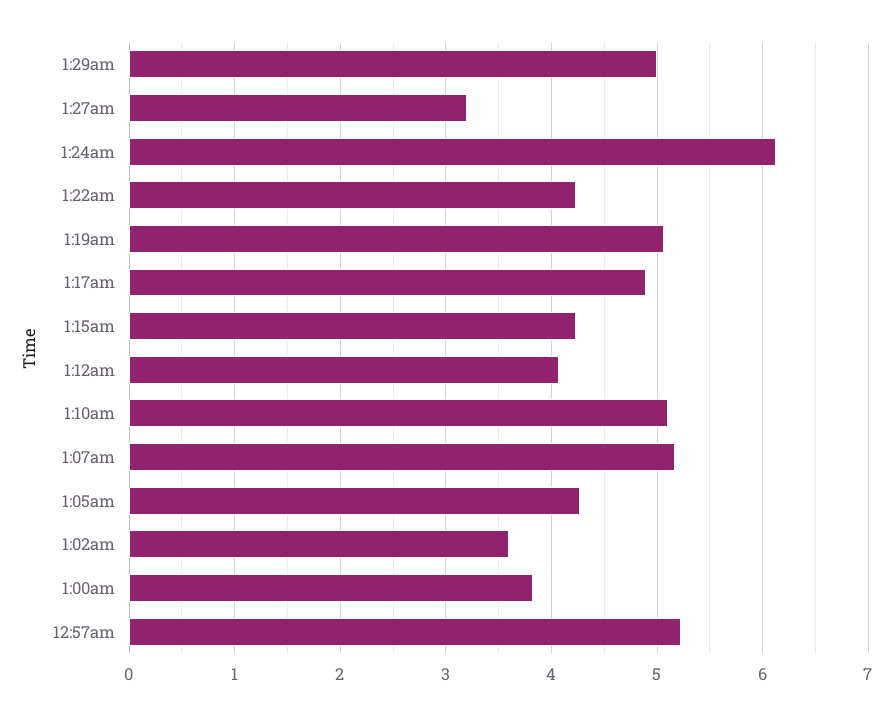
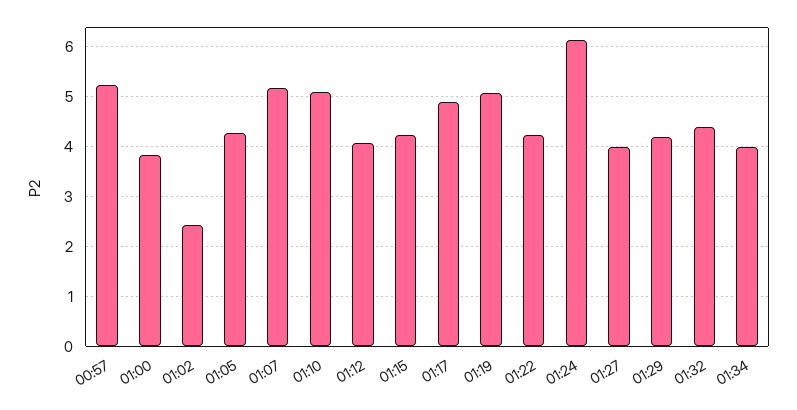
1:29am: 5 -> 4.2
1:27am: 3.2 -> 4
1:02am: 3.6 -> 2.4
01:32: none -> 4.4
01:34: none -> 4

